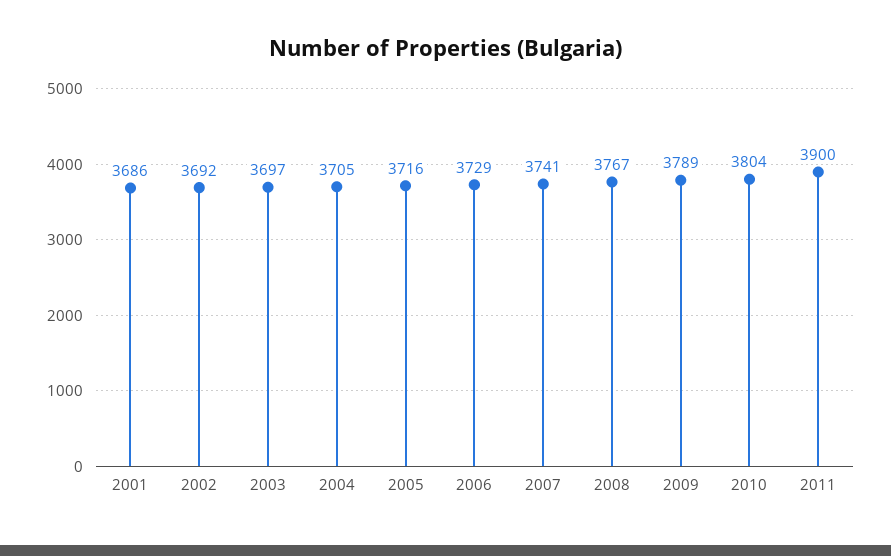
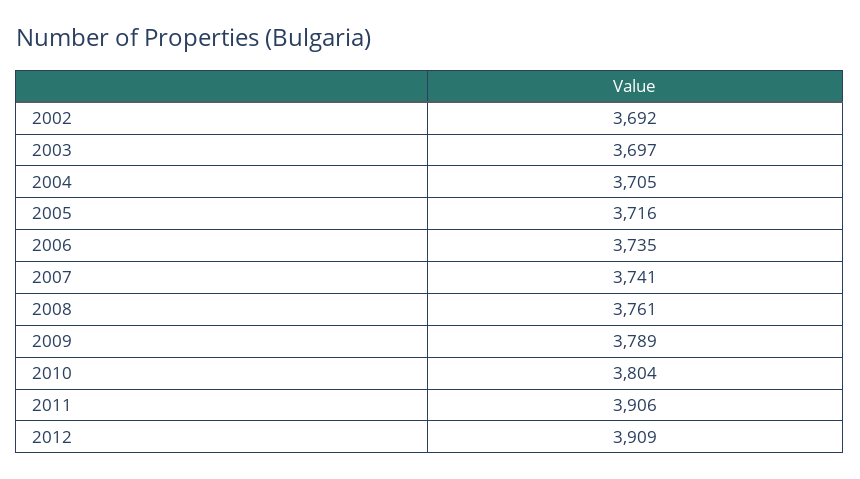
2001: 3686 -> none
2006: 3729 -> 3735
2008: 3767 -> 3761
2011: 3900 -> 3906
2012: none -> 3909

